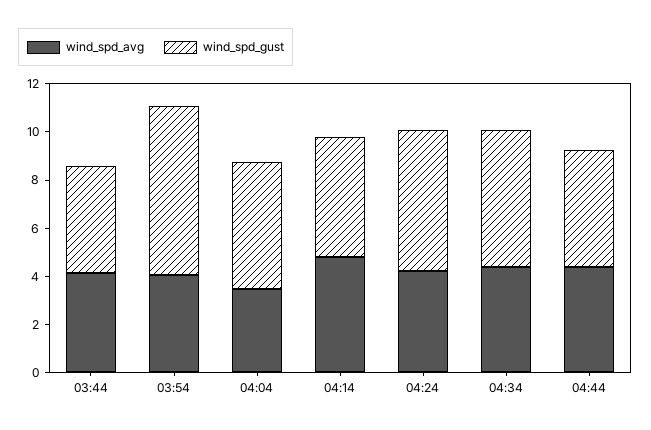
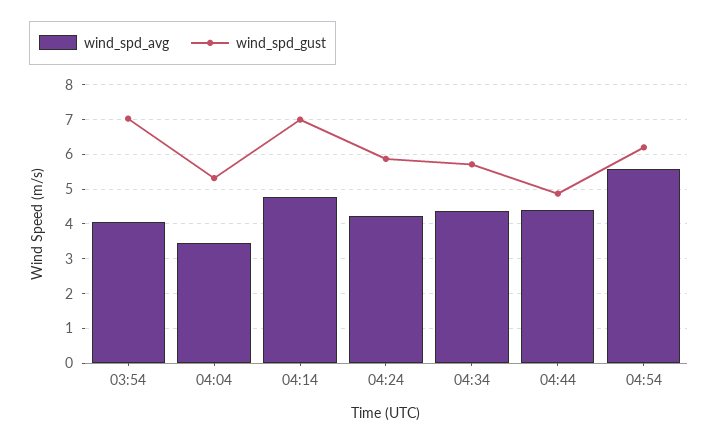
wind_spd_avg, 03:44: 4 -> none
wind_spd_gust, 03:44: 4.5 -> none
wind_spd_gust, 04:14: 5 -> 7
wind_spd_avg, 04:54: none -> 5.6
wind_spd_gust, 04:54: none -> 6.2

